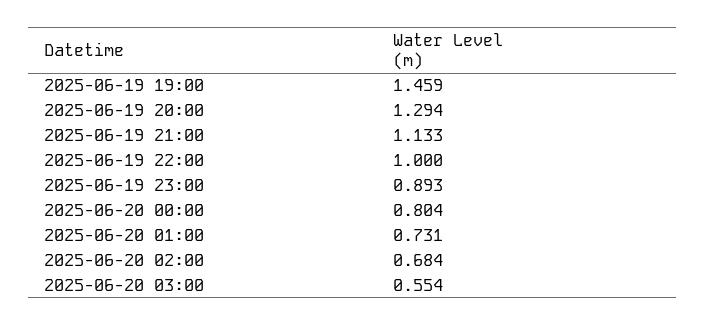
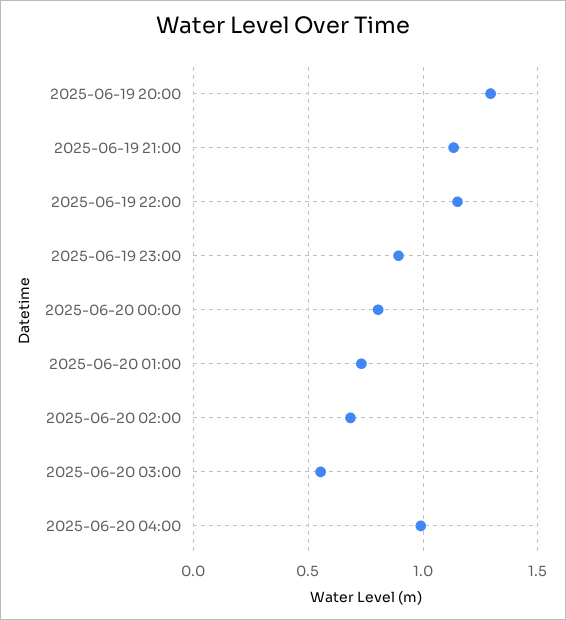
2025-06-19 19:00: 1.459 -> none
2025-06-19 22:00: 1 -> 1.15
2025-06-20 04:00: none -> 1

